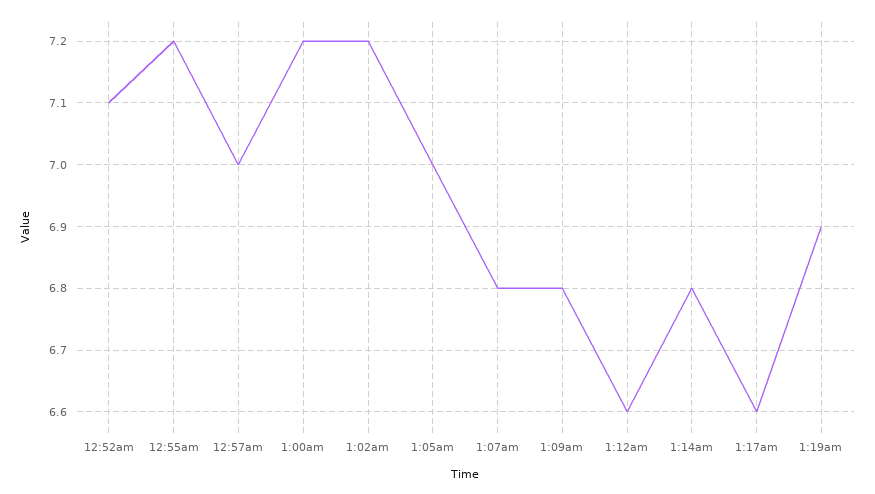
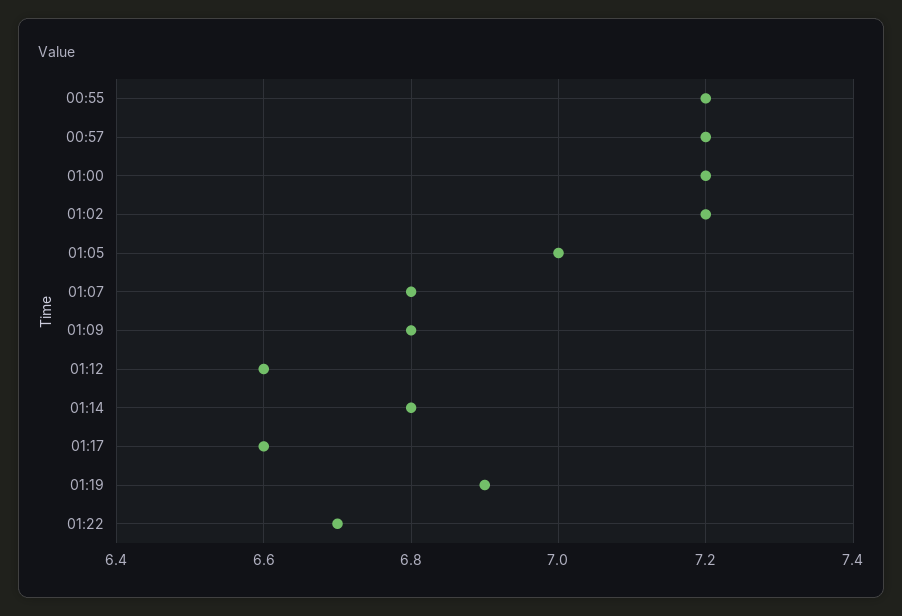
12:52am: 7.1 -> none
12:57am: 7 -> 7.2
01:22: none -> 6.7

